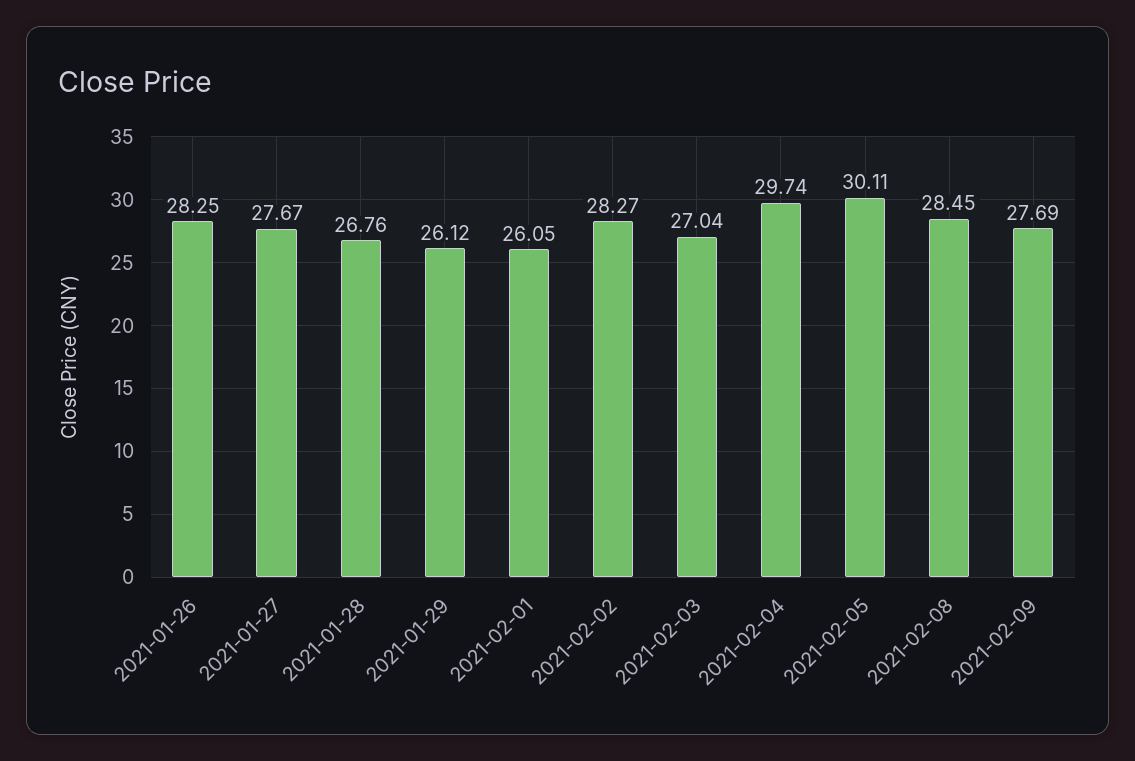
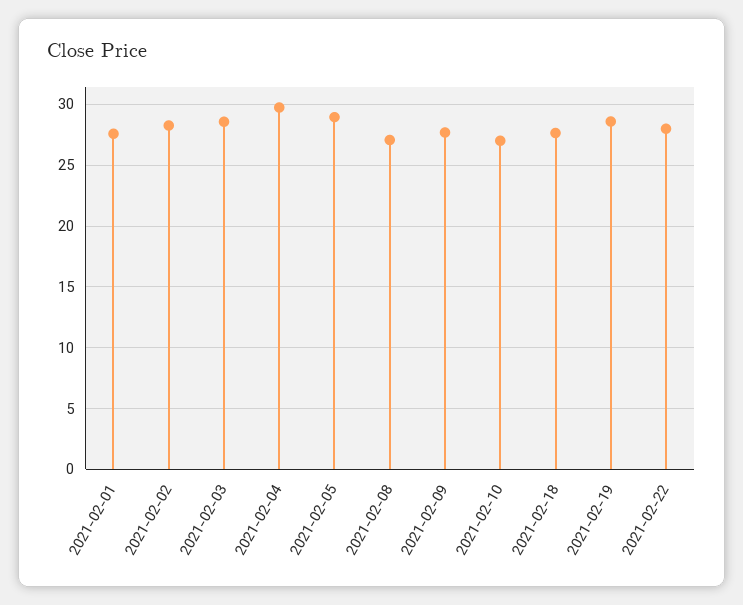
2021-01-26: 28.25 -> none
2021-01-27: 27.67 -> none
2021-01-28: 26.76 -> none
2021-01-29: 26.12 -> none
2021-02-01: 26.05 -> 27.5
2021-02-03: 27.04 -> 28.5
2021-02-05: 30.11 -> 29
2021-02-08: 28.45 -> 27
2021-02-10: none -> 27
2021-02-18: none -> 27.5
2021-02-19: none -> 28.5
2021-02-22: none -> 28

